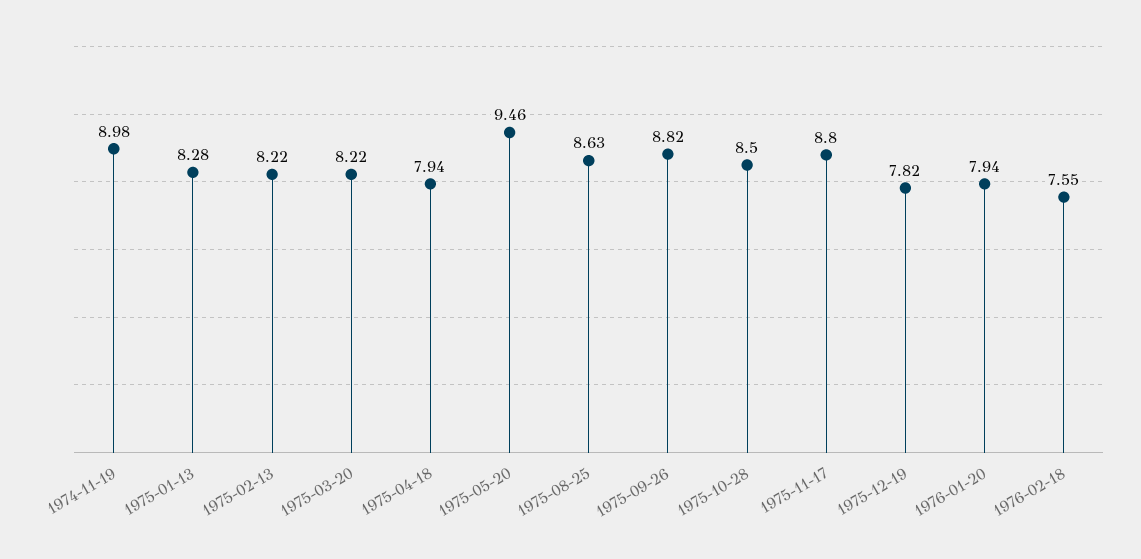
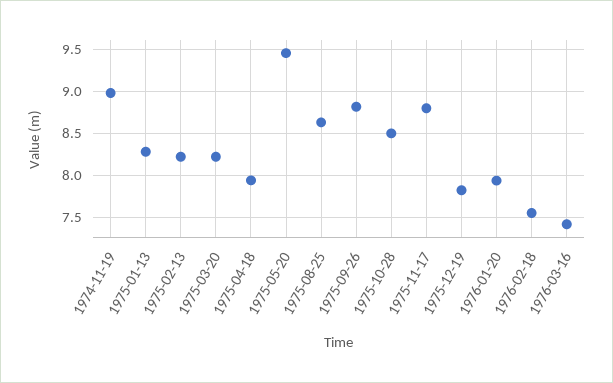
1976-03-16: none -> 7.4

